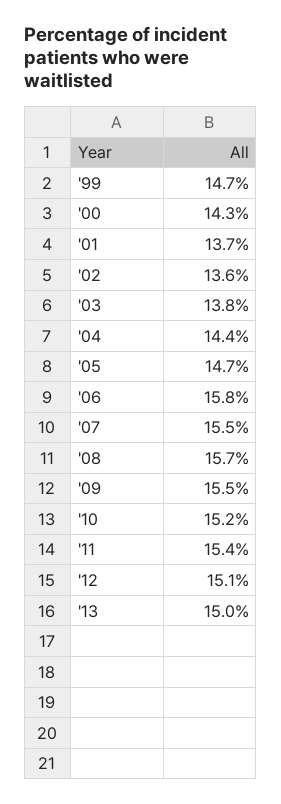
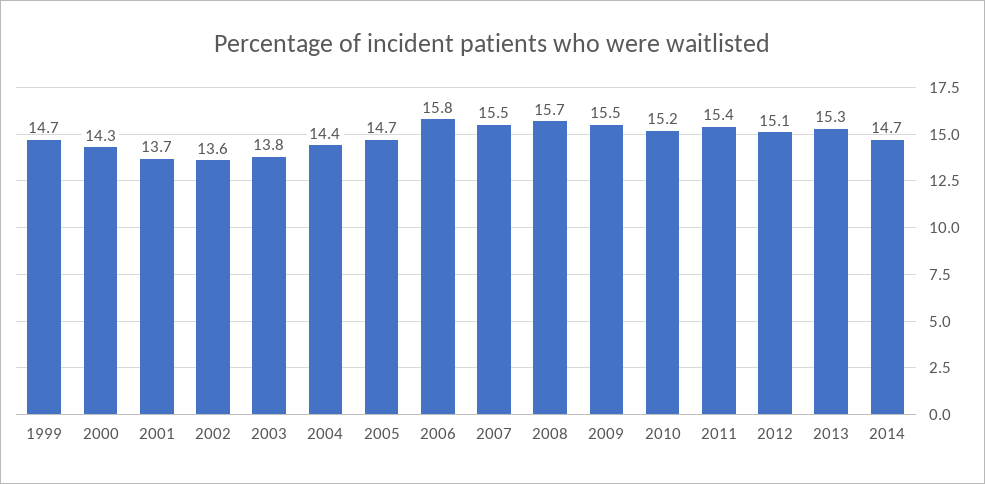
'13: 15 -> 15.3
2014: none -> 14.7

